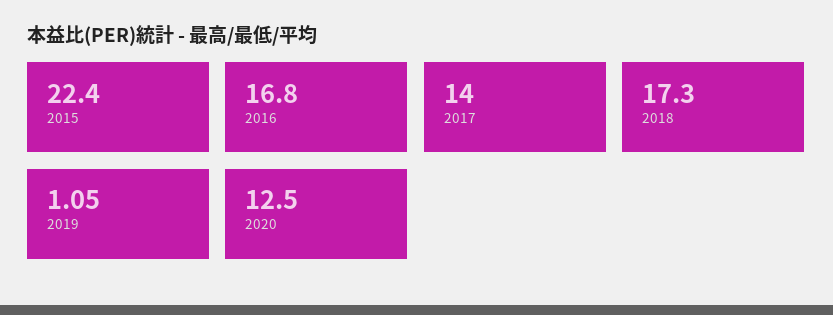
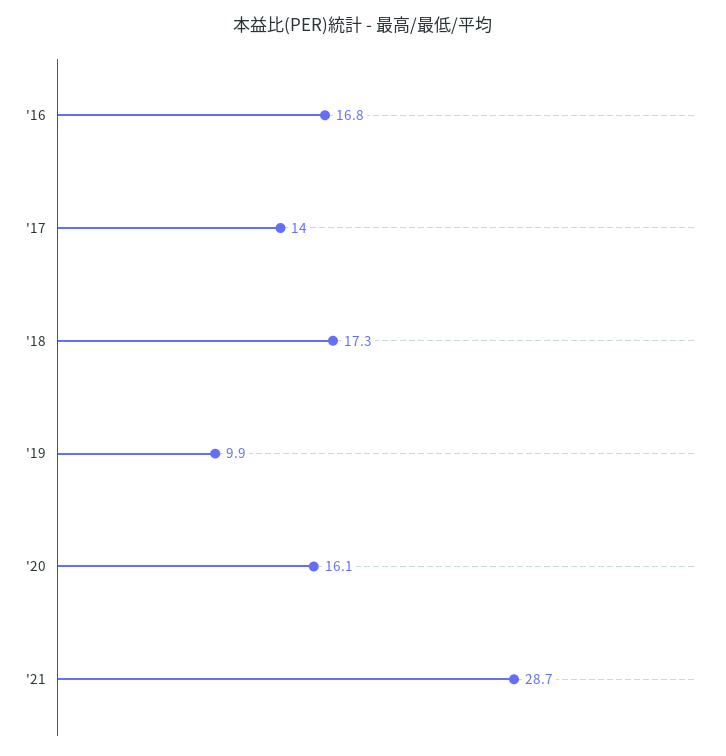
2015: 22.4 -> none
2019: 1.05 -> 9.9
2020: 12.5 -> 16.1
'21: none -> 28.7

